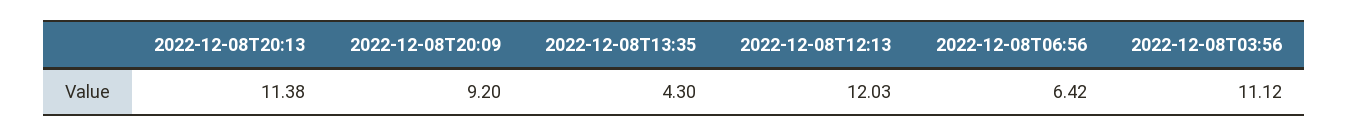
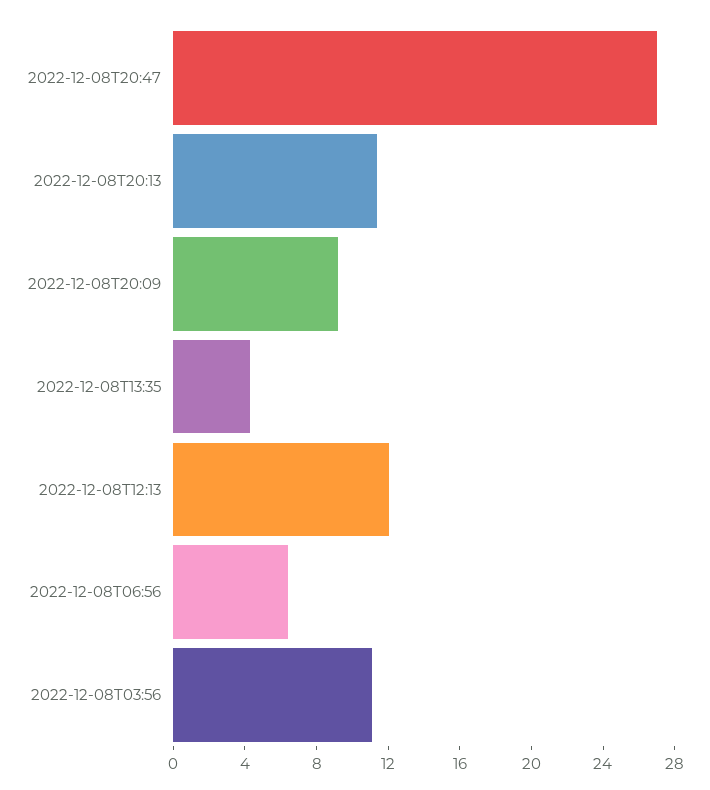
2022-12-08T20:47: none -> 27

